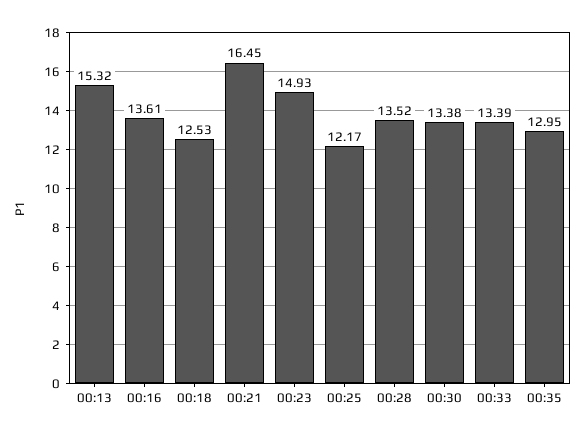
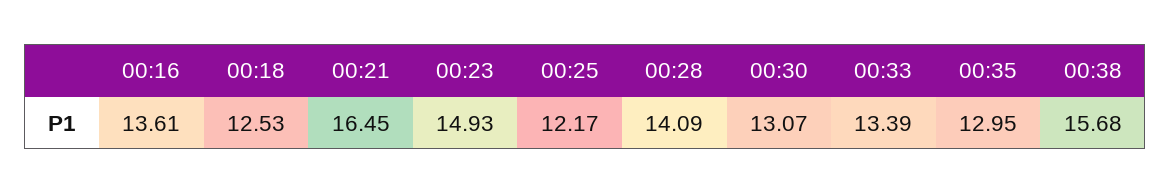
00:13: 15.32 -> none
00:28: 13.52 -> 14.09
00:30: 13.38 -> 13.07
00:38: none -> 15.68

